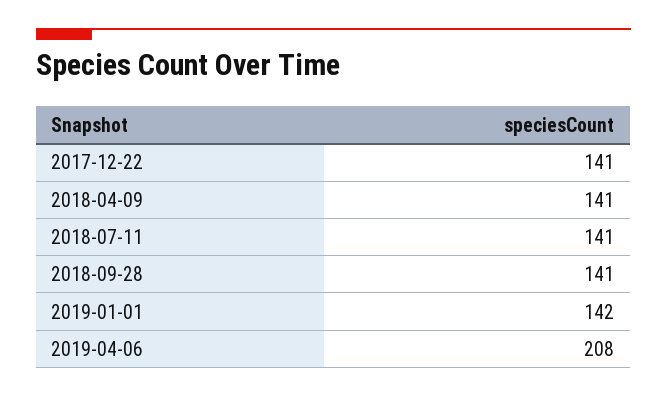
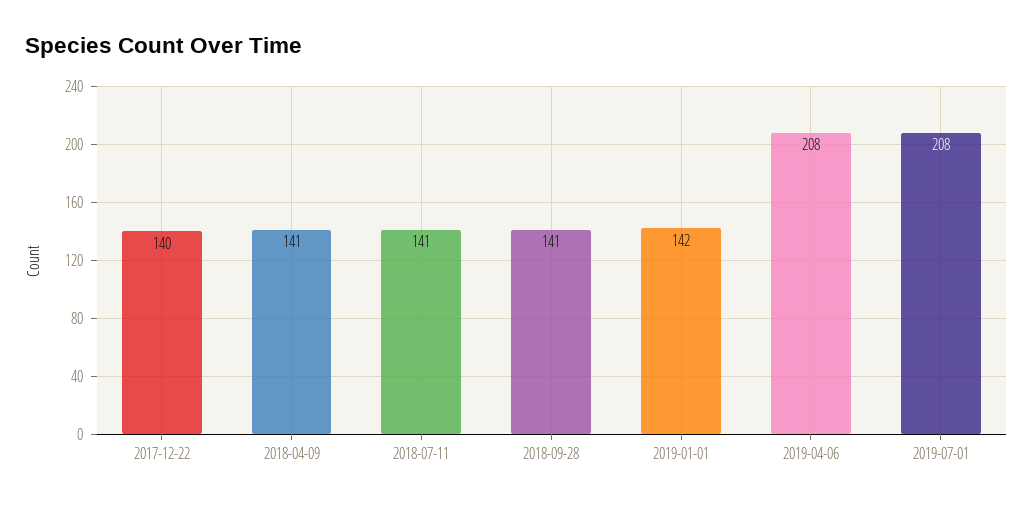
2017-12-22: 141 -> 140
2019-07-01: none -> 208

